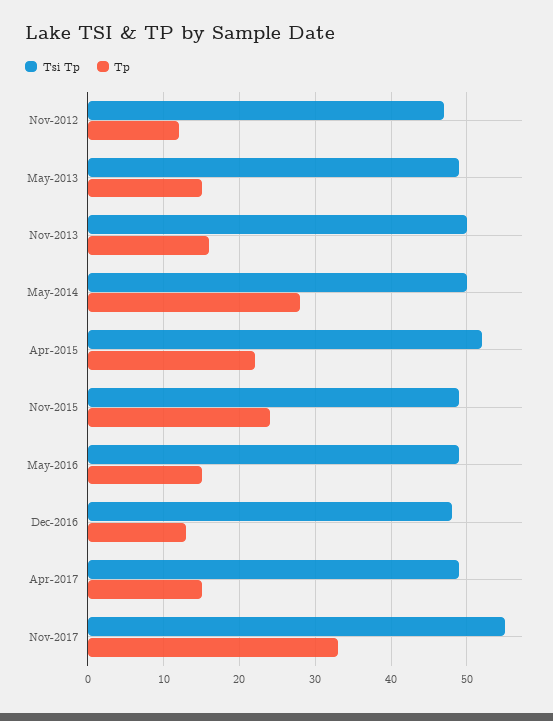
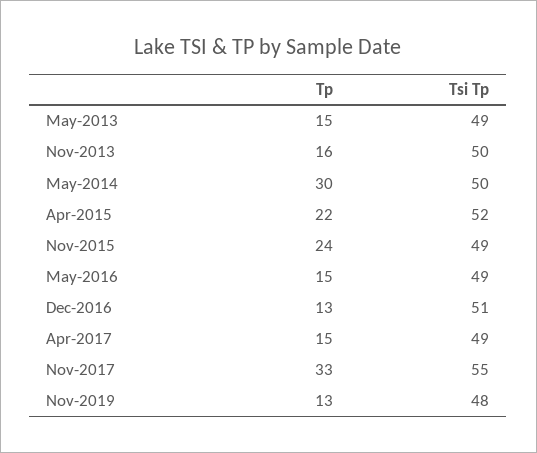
Tsi Tp, Nov-2012: 47 -> none
Tp, Nov-2012: 12 -> none
Tp, May-2014: 28 -> 30
Tsi Tp, Dec-2016: 48 -> 51
Tp, Nov-2019: none -> 13
Tsi Tp, Nov-2019: none -> 48

